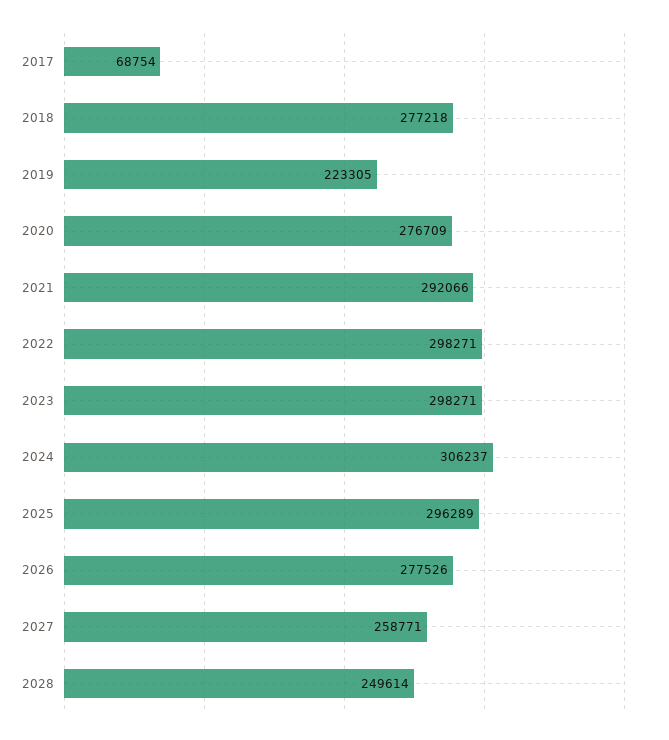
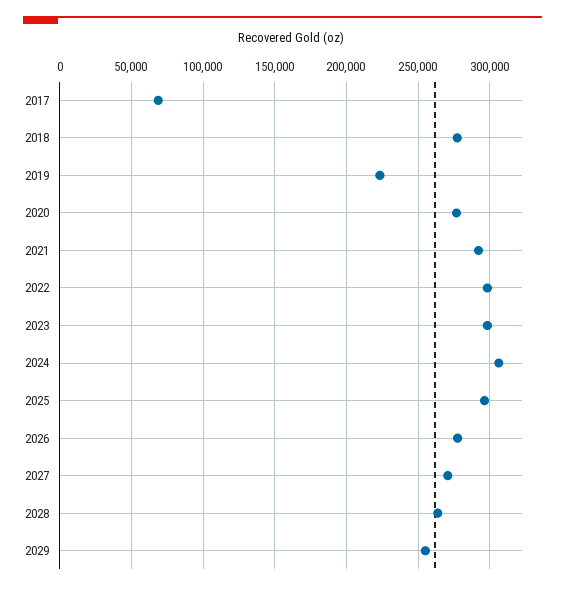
2027: 258771 -> 270000
2028: 249614 -> 265000
2029: none -> 255000

